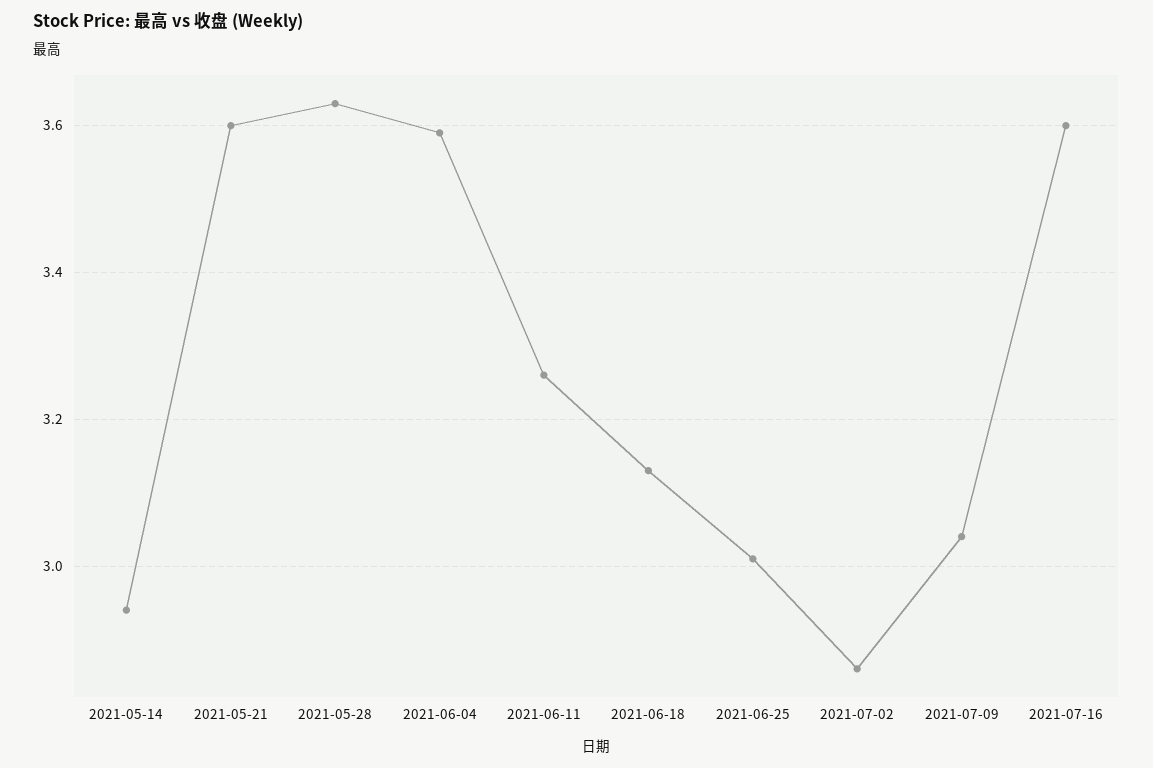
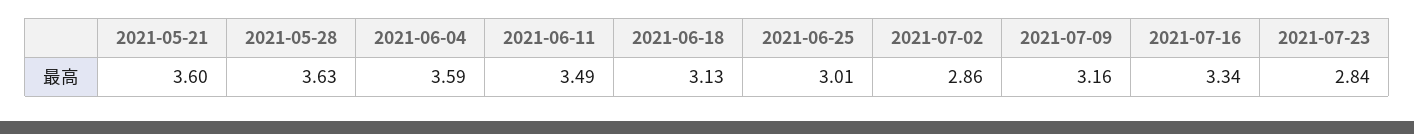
2021-05-14: 2.95 -> none
2021-06-11: 3.25 -> 3.49
2021-07-09: 3.05 -> 3.16
2021-07-16: 3.6 -> 3.34
2021-07-23: none -> 2.84

